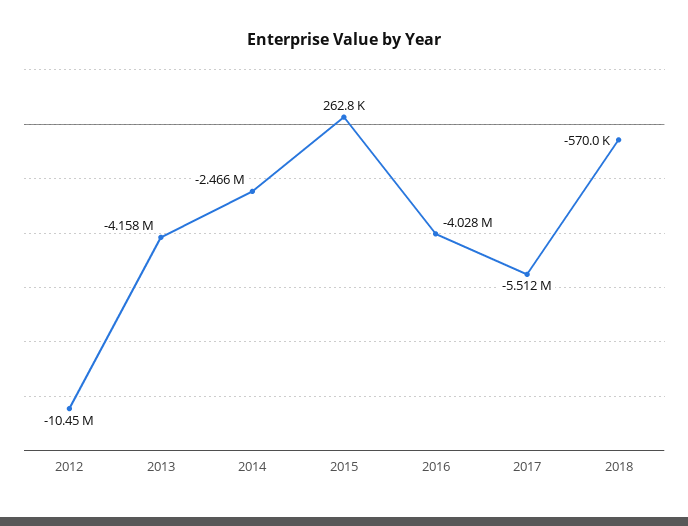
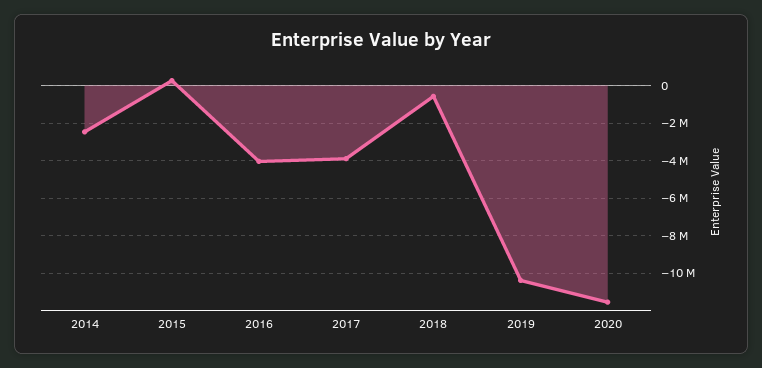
2012: -10450000 -> none
2013: -4158000 -> none
2017: -5512000 -> -4000000
2019: none -> -10500000
2020: none -> -11500000

